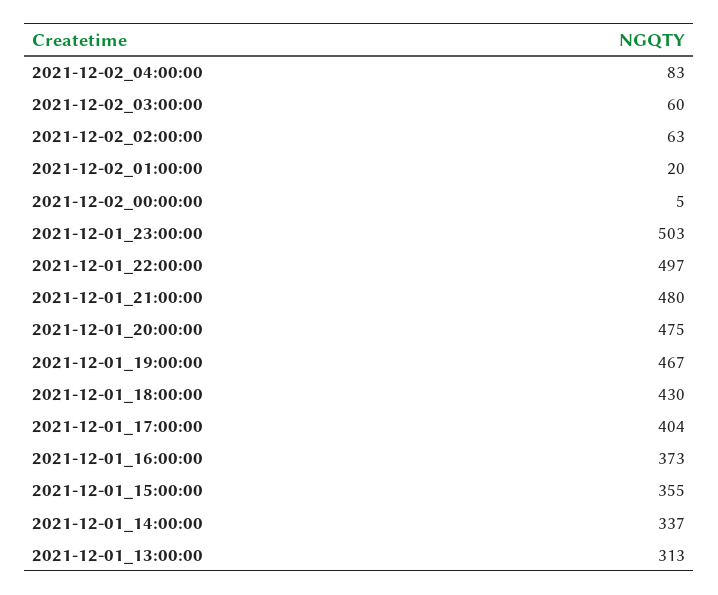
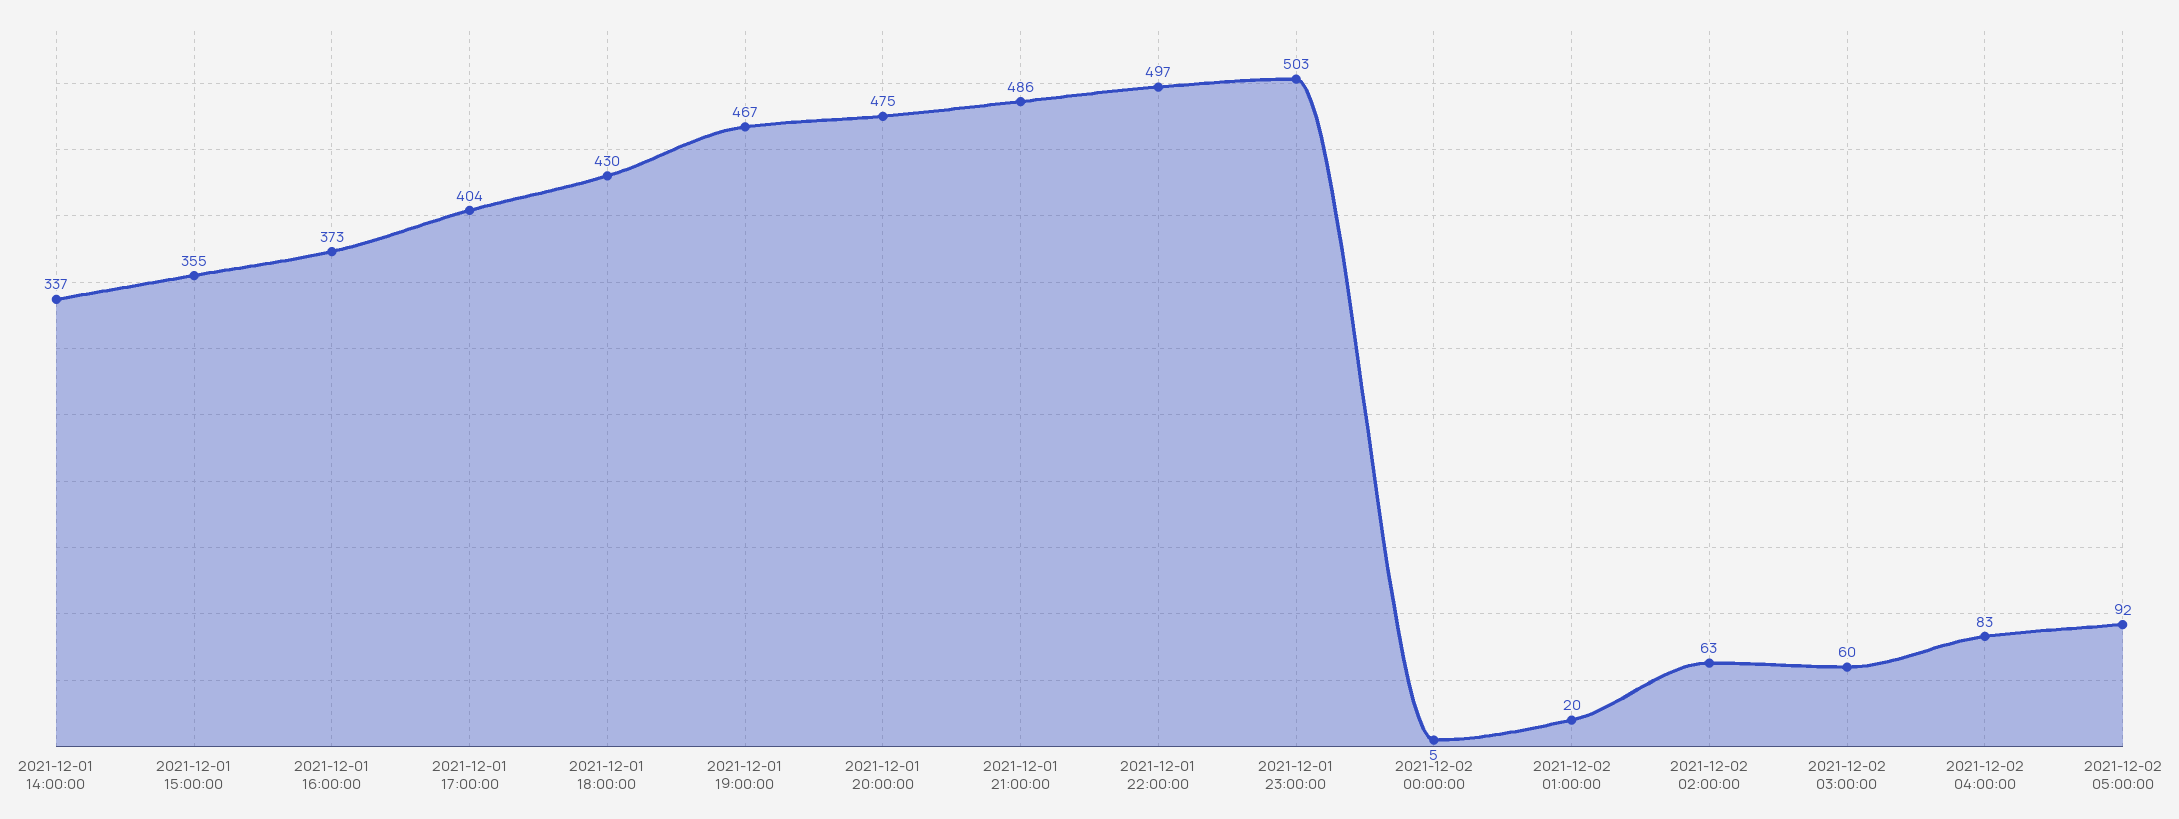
2021-12-01_21:00:00: 480 -> 486
2021-12-01_13:00:00: 313 -> none
2021-12-02 05:00:00: none -> 92

